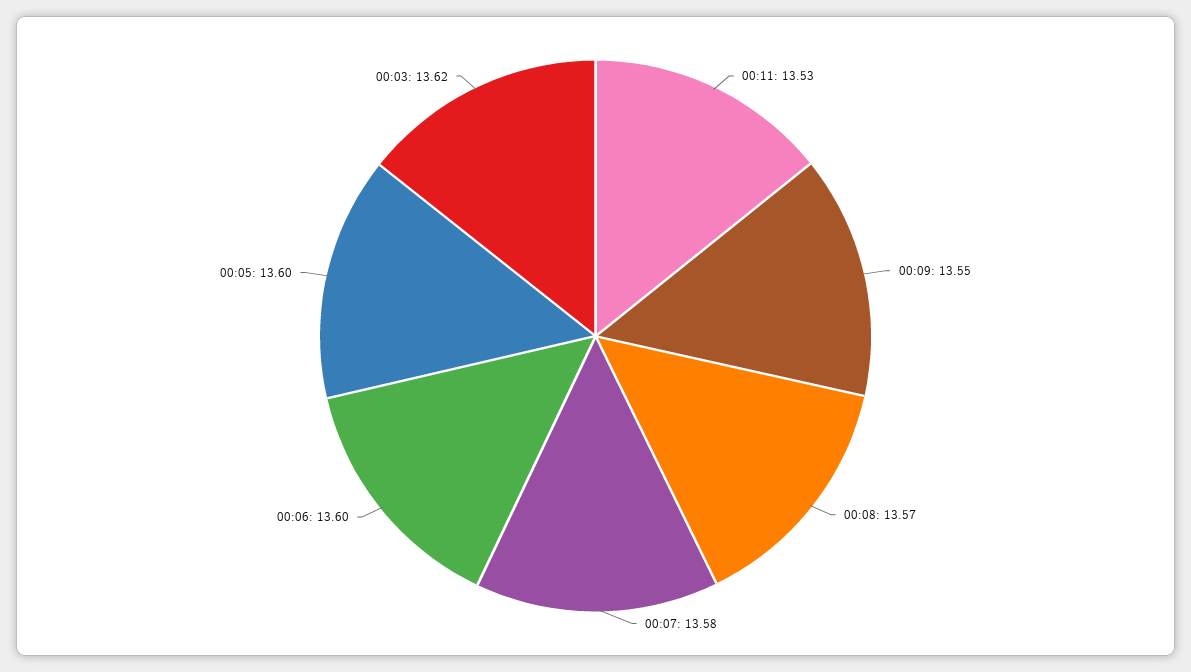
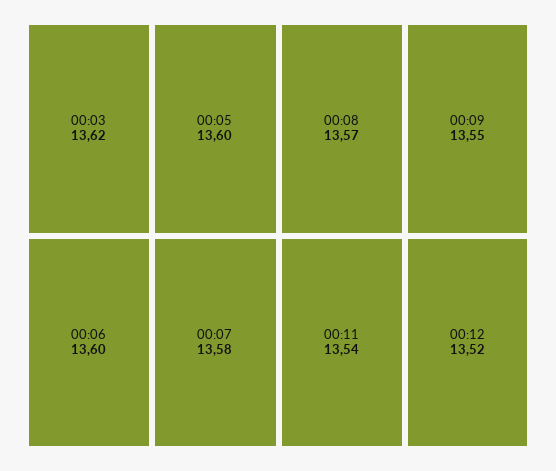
00:11: 13.53 -> 13.54
00:12: none -> 13.52

